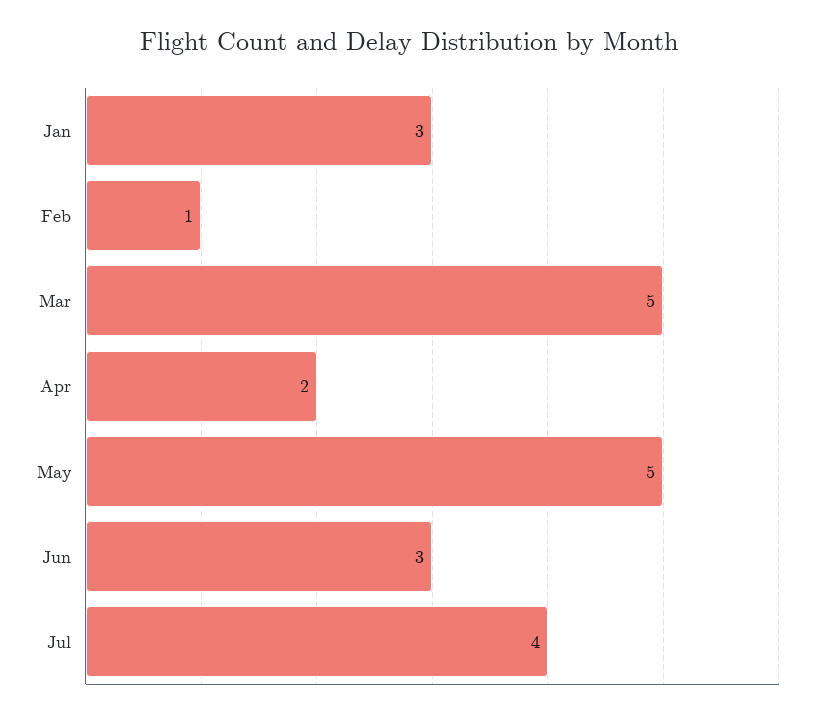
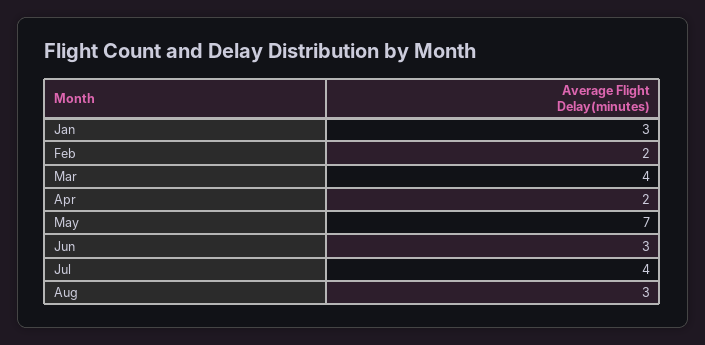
Feb: 1 -> 2
Mar: 5 -> 4
May: 5 -> 7
Aug: none -> 3

